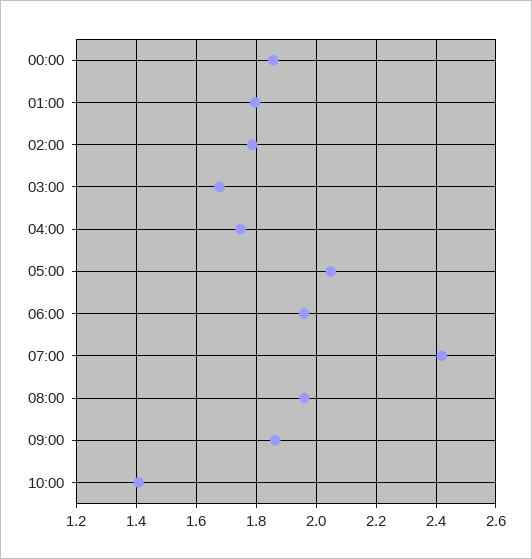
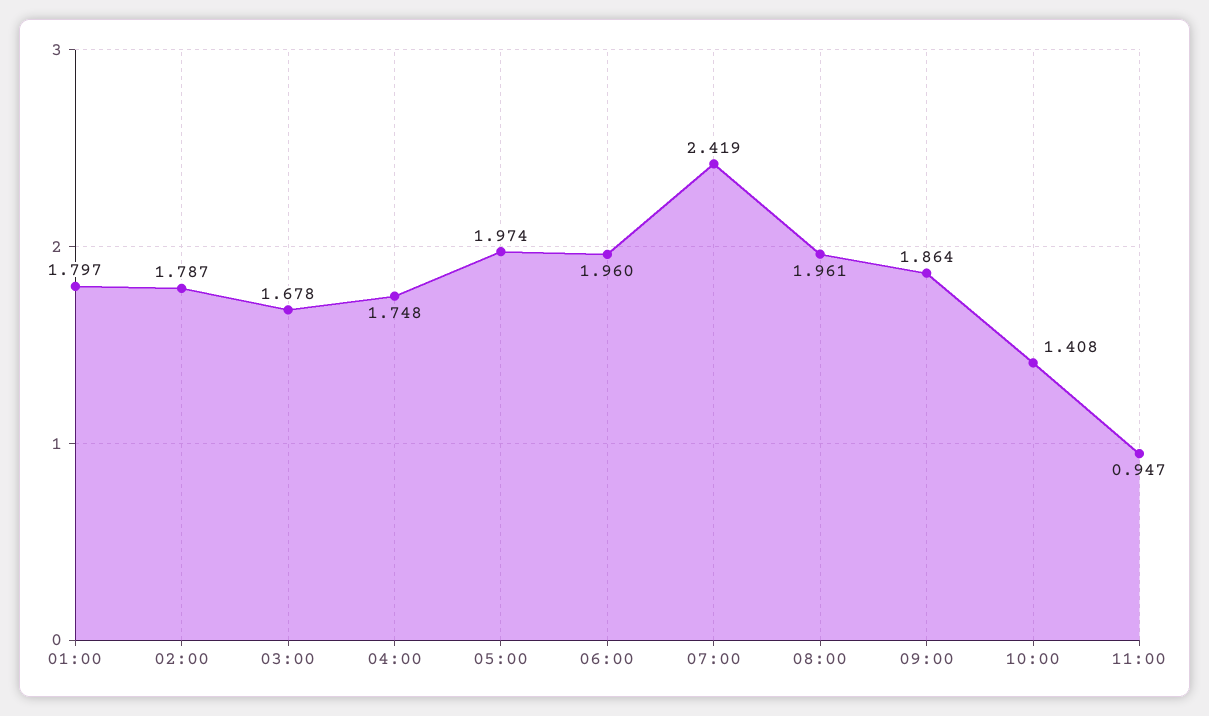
00:00: 1.85 -> none
05:00: 2.05 -> 1.974
11:00: none -> 0.947

